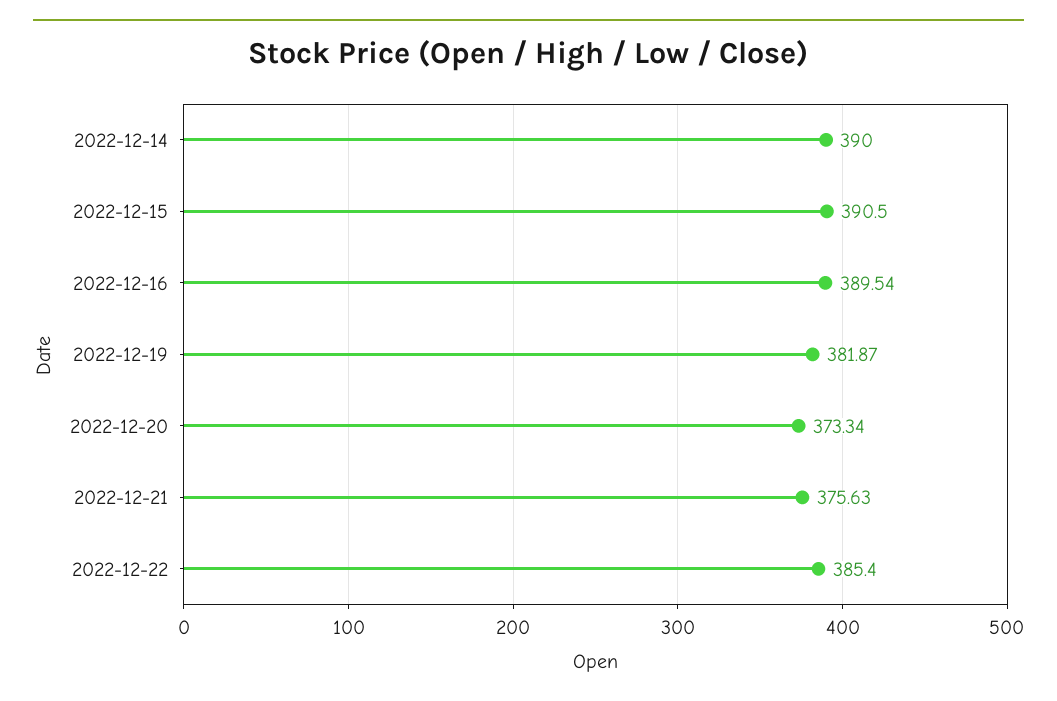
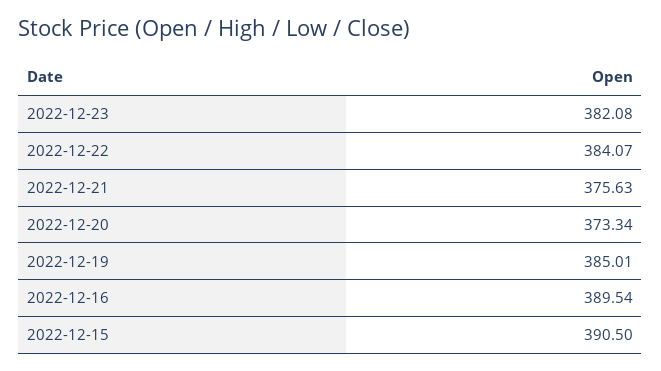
2022-12-14: 390 -> none
2022-12-19: 381.87 -> 385.01
2022-12-22: 385.4 -> 384.07
2022-12-23: none -> 382.08

